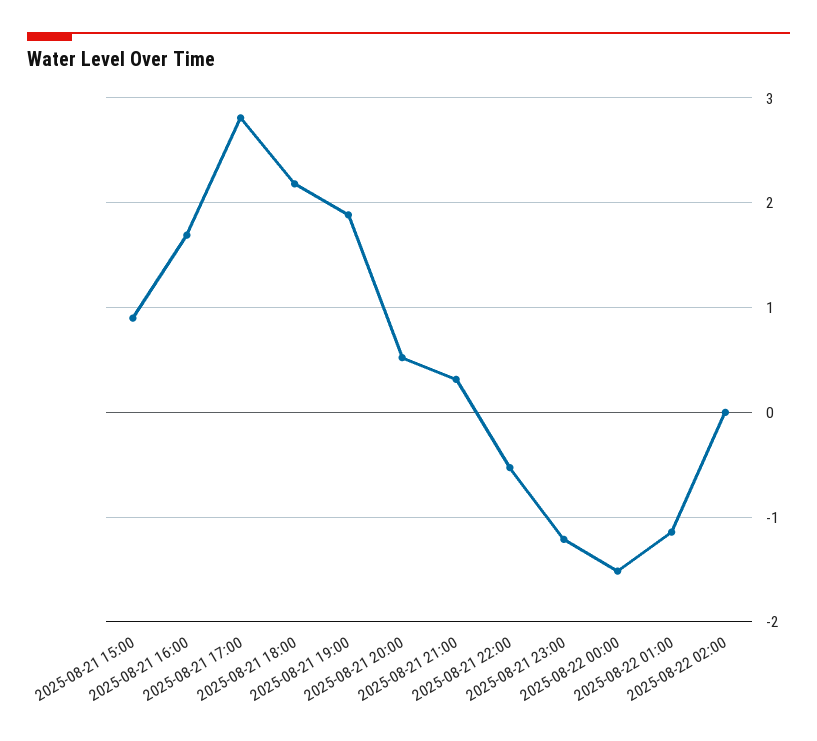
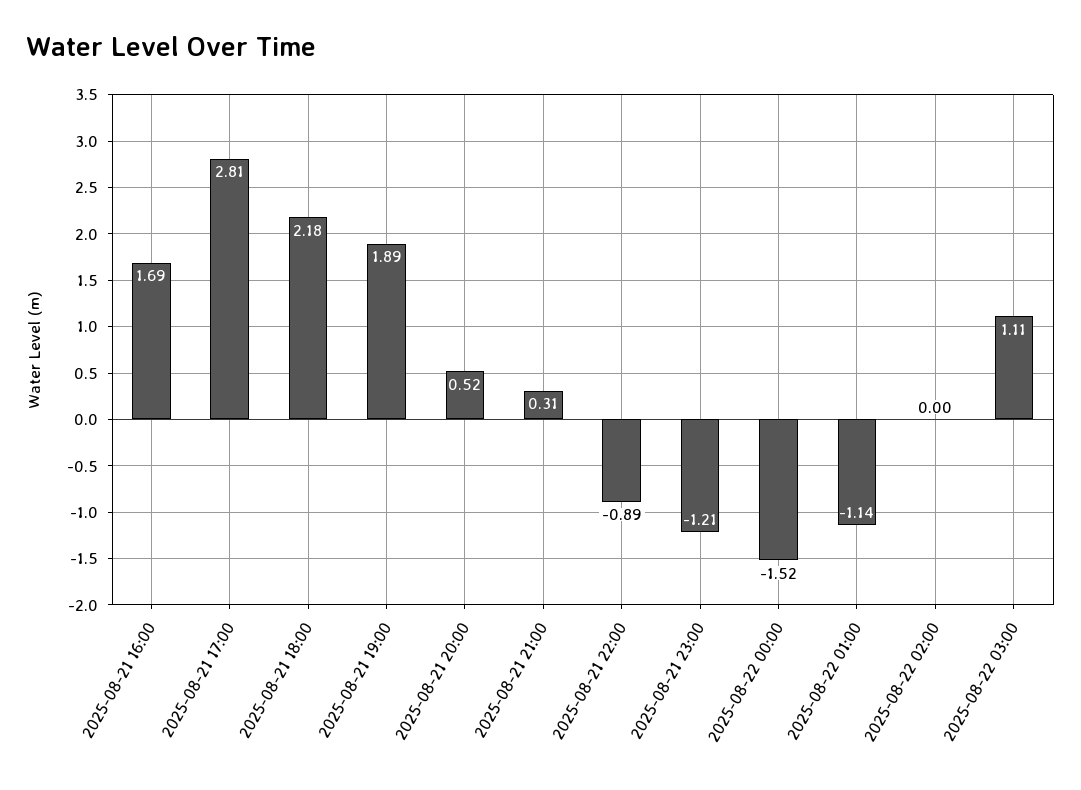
2025-08-21 15:00: 0.9 -> none
2025-08-21 22:00: -0.5 -> -0.89
2025-08-22 03:00: none -> 1.11

